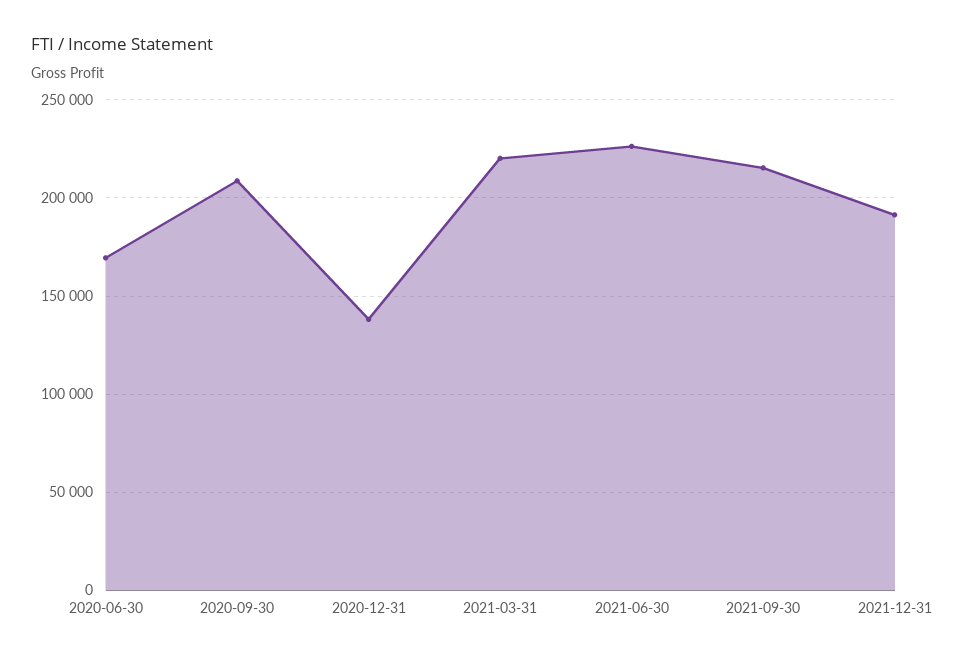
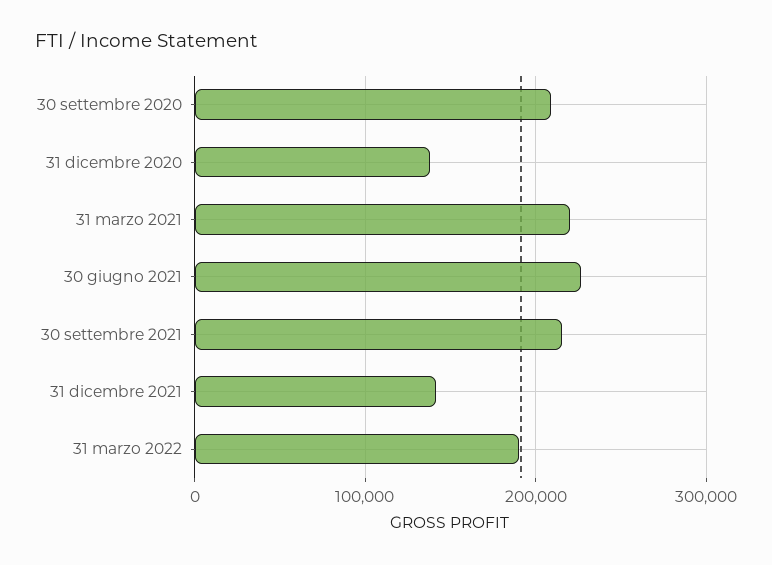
2020-06-30: 170000 -> none
2021-12-31: 190000 -> 140000
31 marzo 2022: none -> 190000

